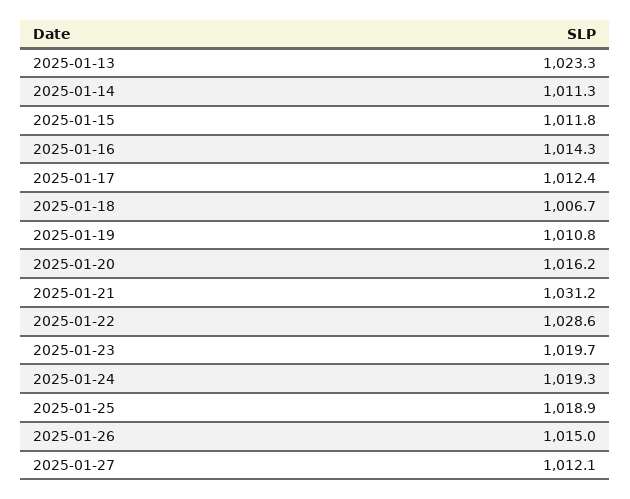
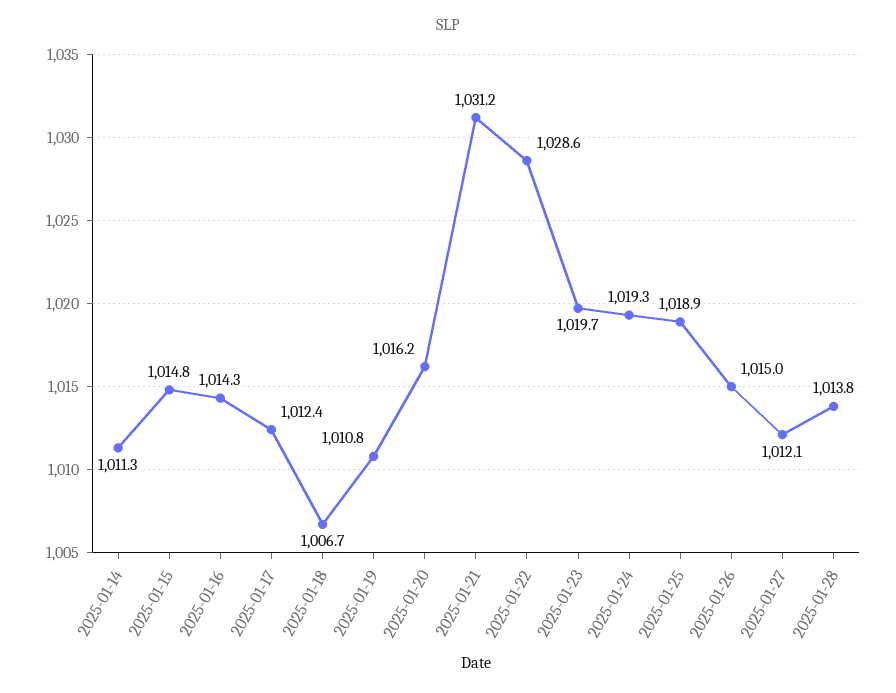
2025-01-13: 1023.3 -> none
2025-01-15: 1011.8 -> 1014.8
2025-01-28: none -> 1013.8

